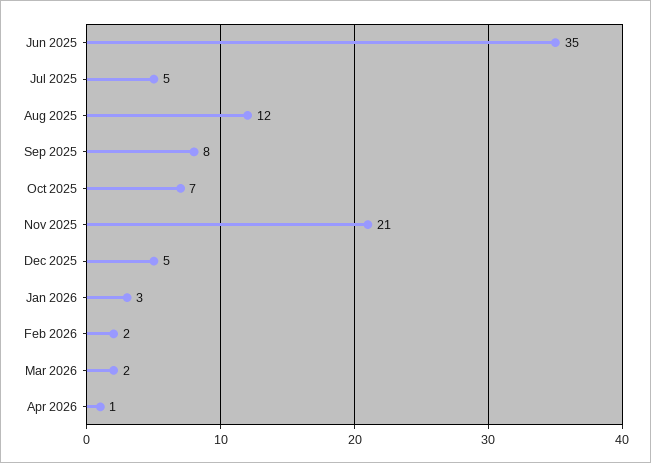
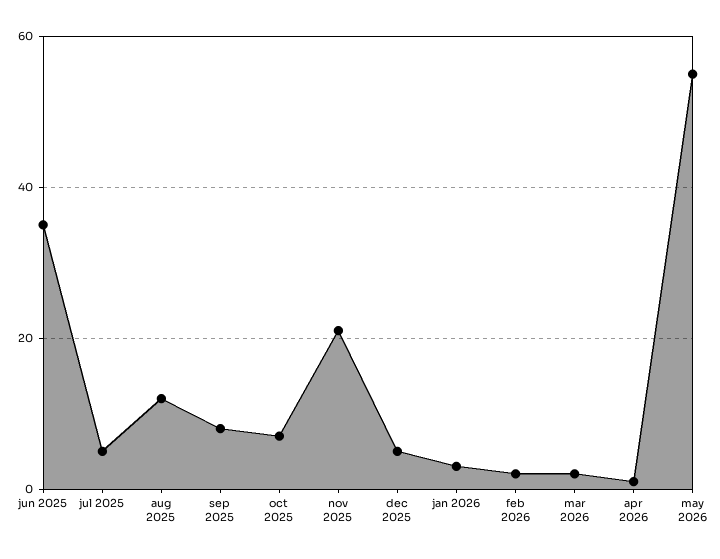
may 2026: none -> 55

